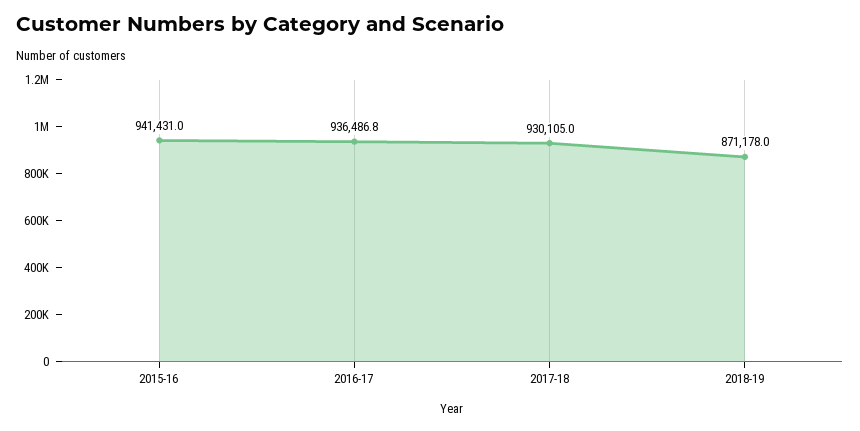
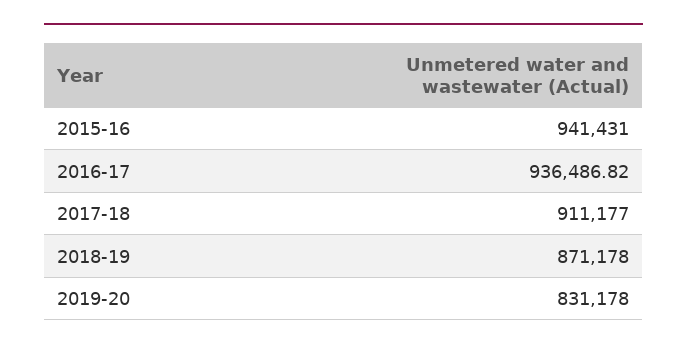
2017-18: 930105 -> 911177
2019-20: none -> 831178

